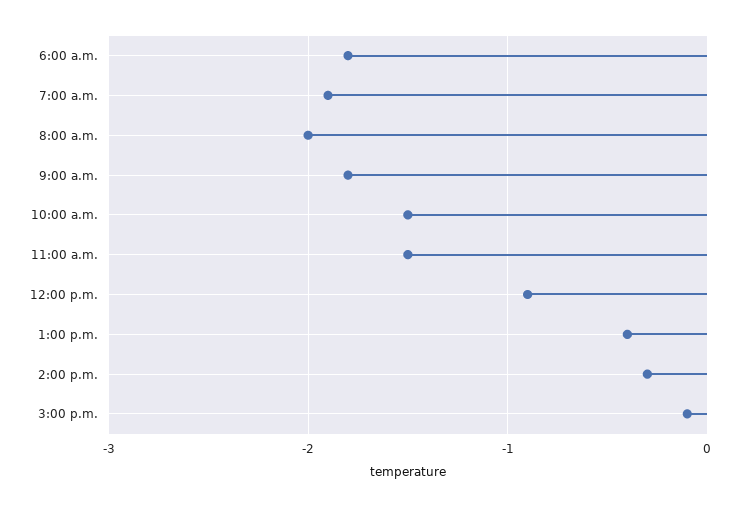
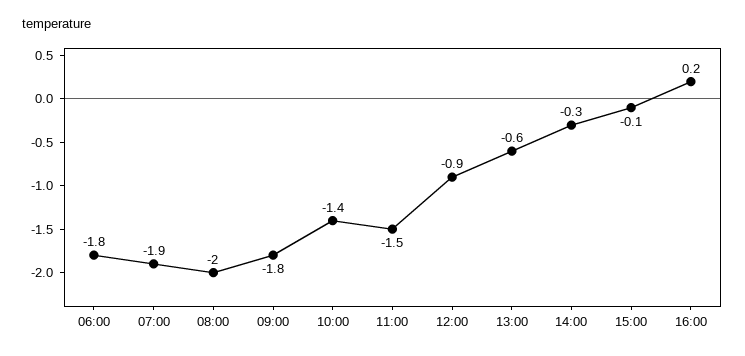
10:00 a.m.: -1.5 -> -1.4
1:00 p.m.: -0.4 -> -0.6
16:00: none -> 0.2

